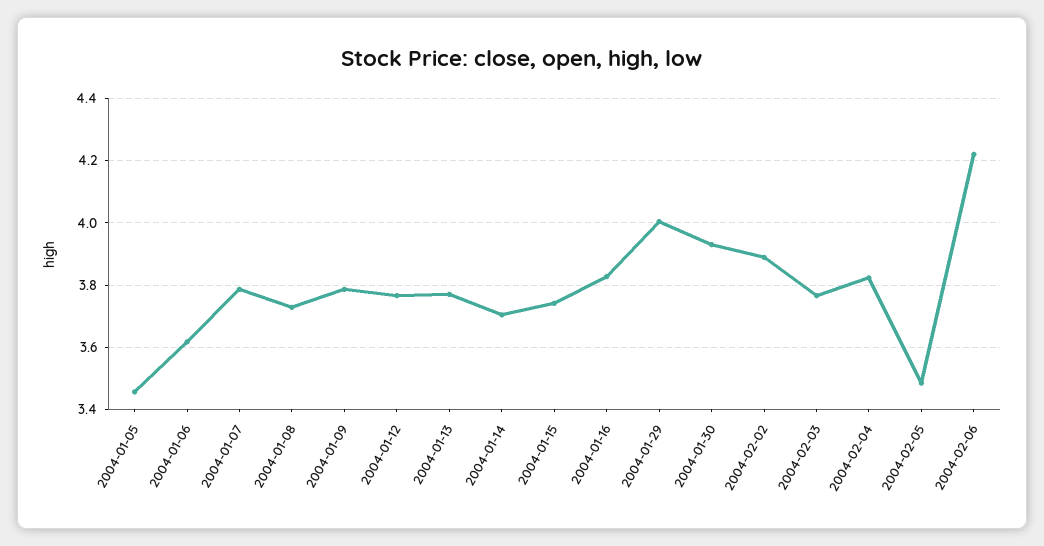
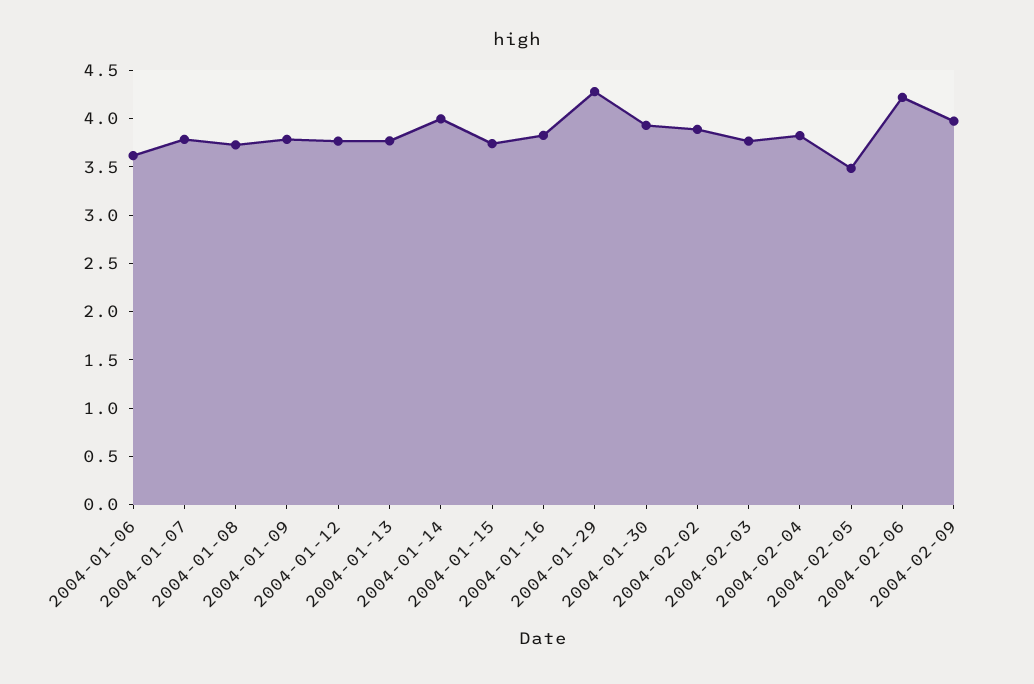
2004-01-05: 3.46 -> none
2004-01-14: 3.7 -> 4
2004-01-29: 4 -> 4.3
2004-02-09: none -> 4

